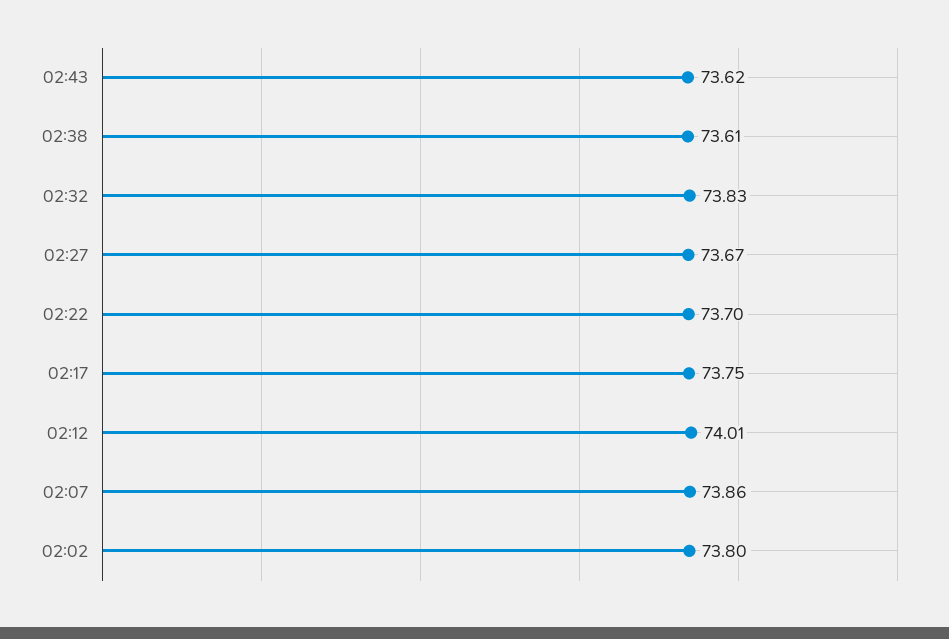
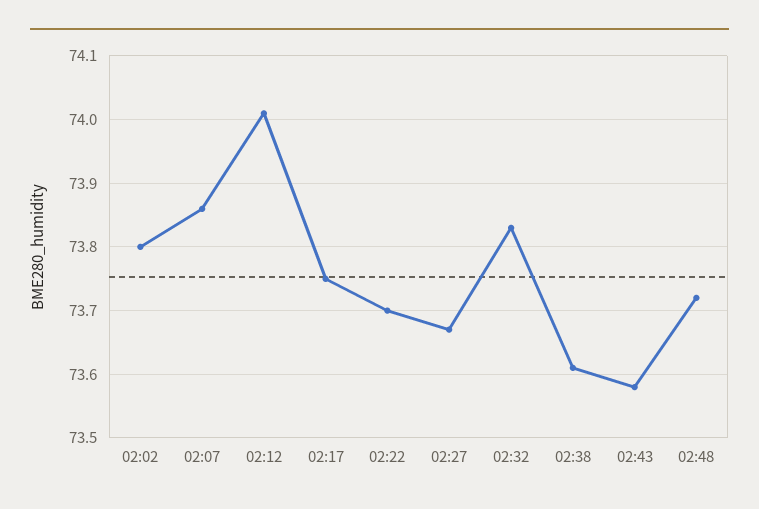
02:43: 73.62 -> 73.58
02:48: none -> 73.72

